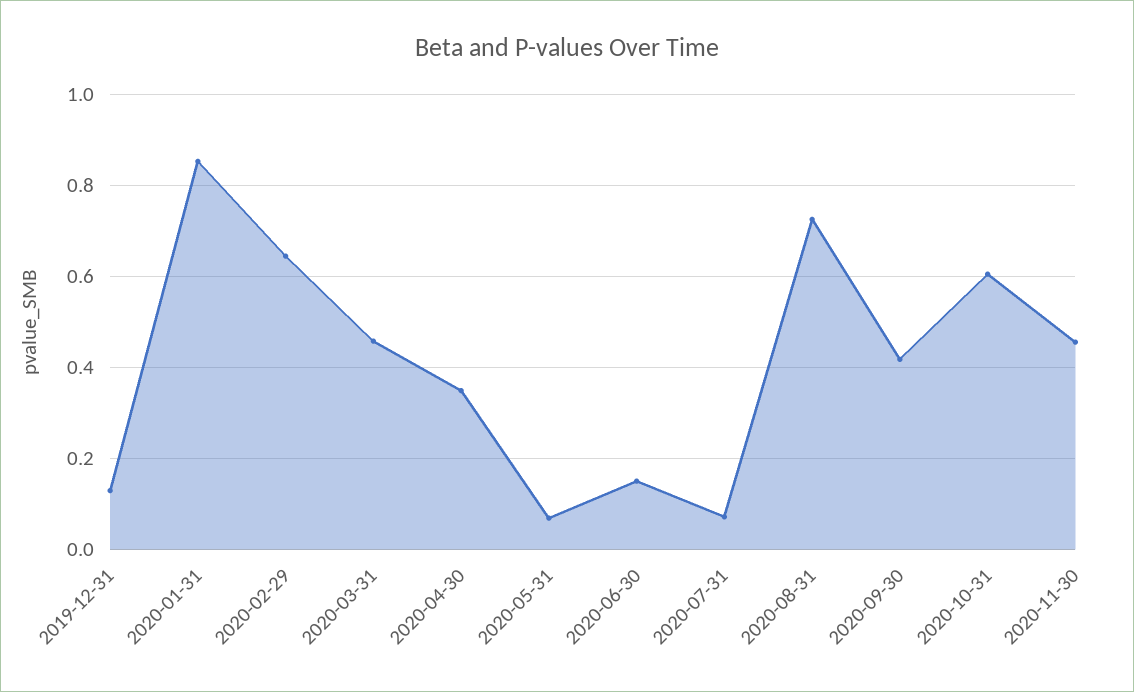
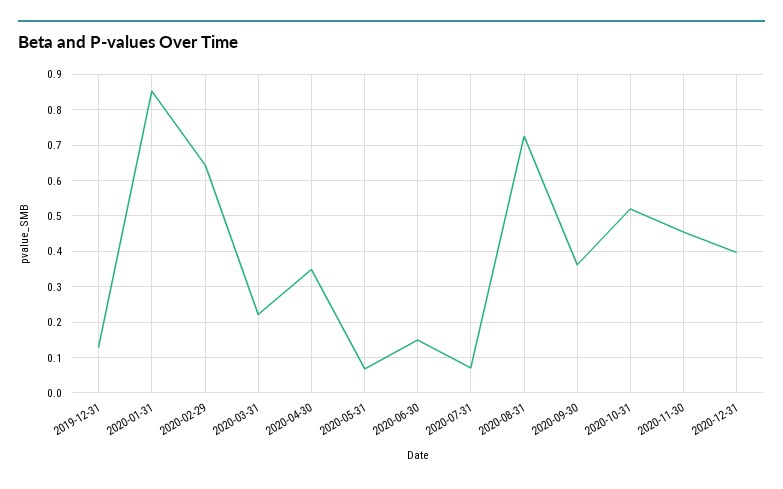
2020-03-31: 0.46 -> 0.22
2020-09-30: 0.42 -> 0.36
2020-10-31: 0.6 -> 0.52
2020-12-31: none -> 0.4

